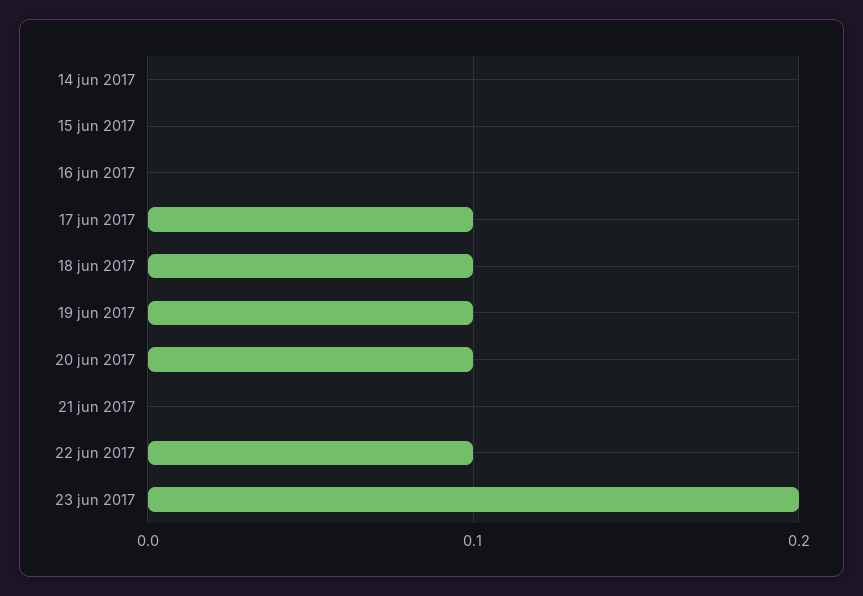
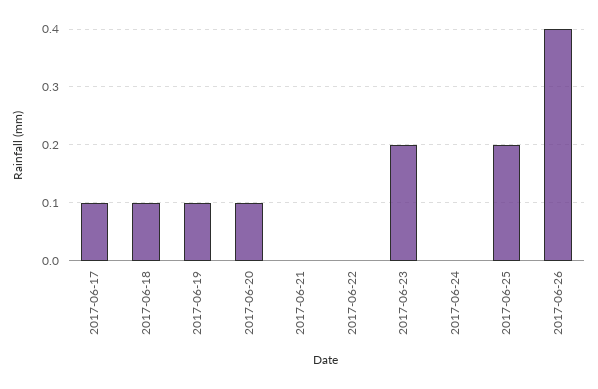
14 jun 2017: 0 -> none
15 jun 2017: 0 -> none
16 jun 2017: 0 -> none
22 jun 2017: 0.1 -> 0
2017-06-24: none -> 0
2017-06-25: none -> 0.2
2017-06-26: none -> 0.4

